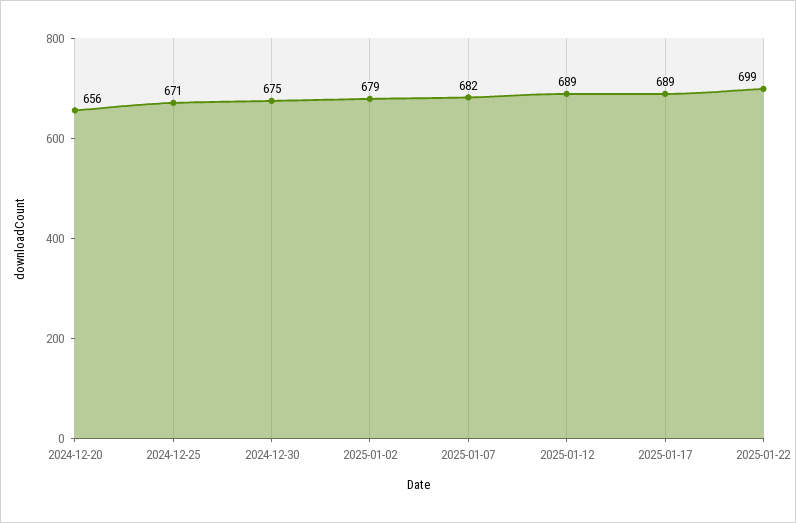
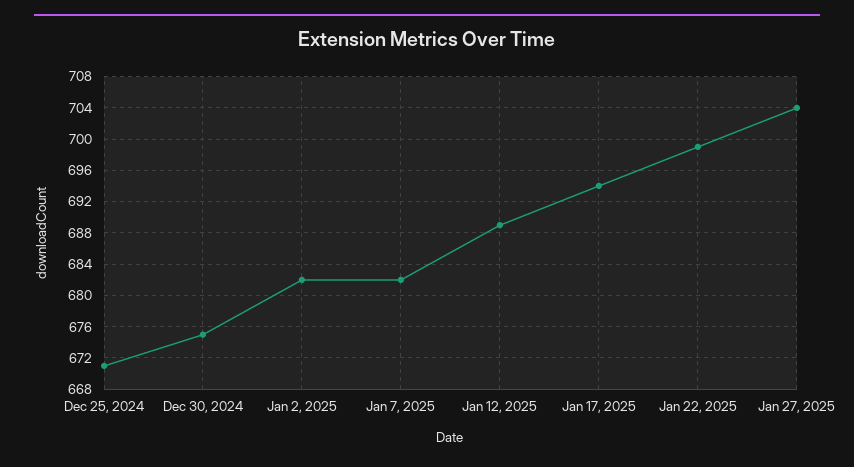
2024-12-20: 656 -> none
2025-01-02: 679 -> 682
2025-01-17: 689 -> 694
Jan 27, 2025: none -> 704

